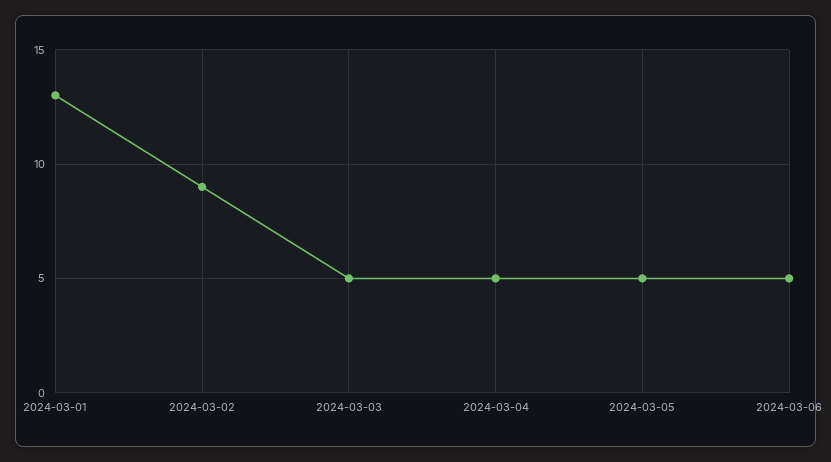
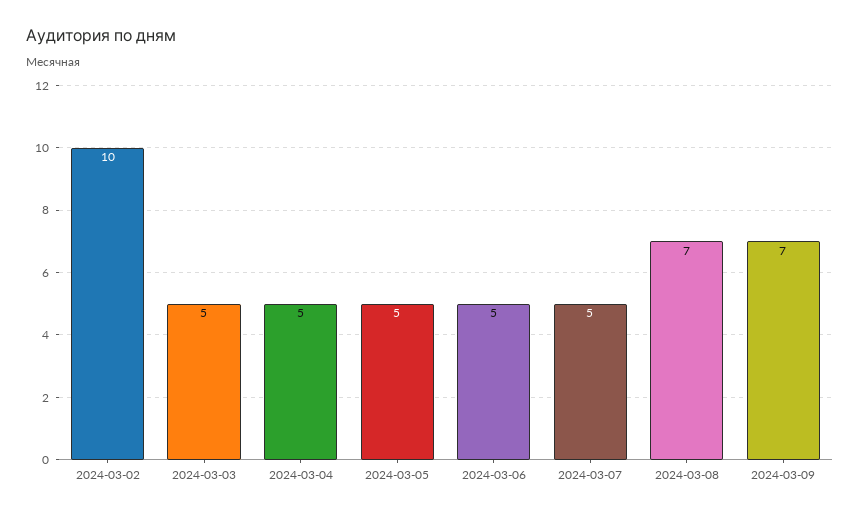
2024-03-01: 13 -> none
2024-03-02: 9 -> 10
2024-03-07: none -> 5
2024-03-08: none -> 7
2024-03-09: none -> 7

